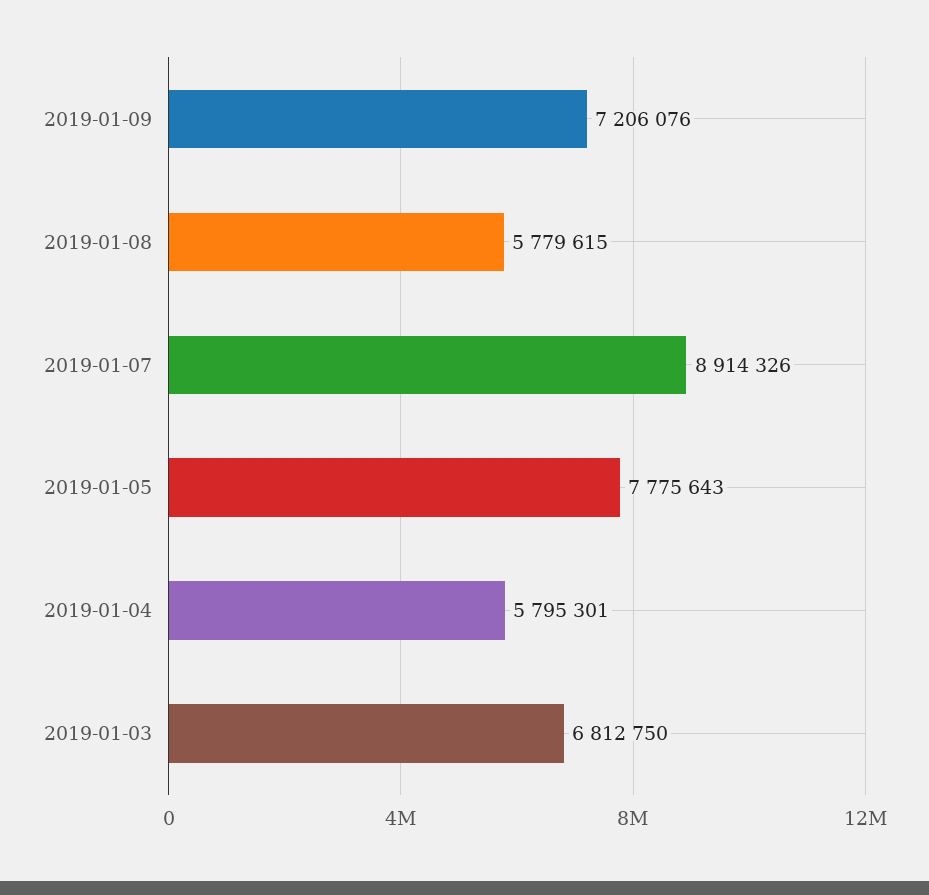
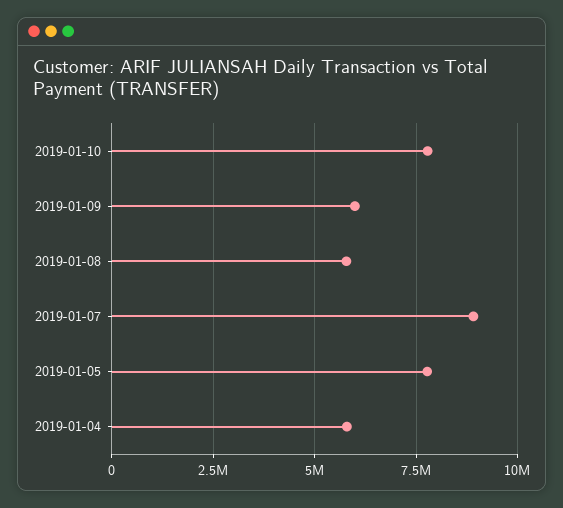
2019-01-09: 7206076 -> 6000000
2019-01-03: 6812750 -> none
2019-01-10: none -> 7750000

